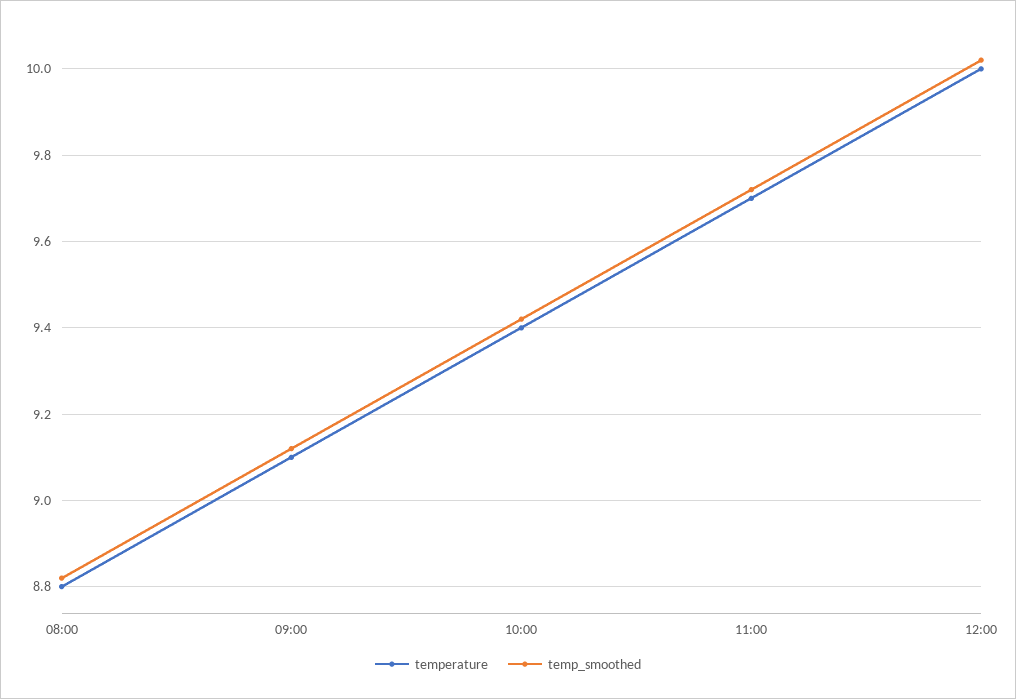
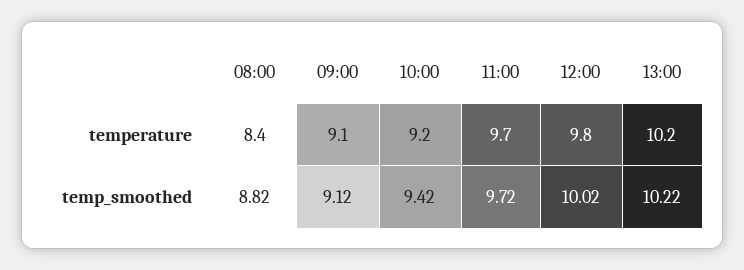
temperature, 08:00: 8.8 -> 8.4
temperature, 10:00: 9.4 -> 9.2
temperature, 12:00: 10 -> 9.8
temperature, 13:00: none -> 10.2
temp_smoothed, 13:00: none -> 10.22

